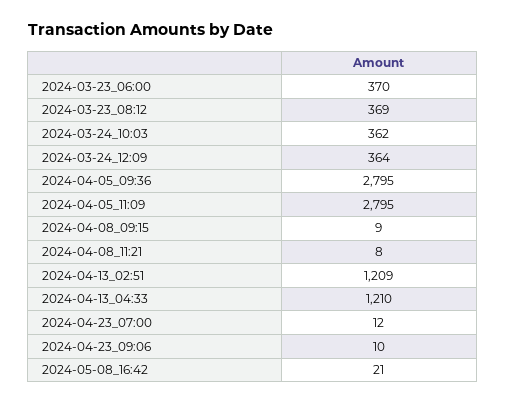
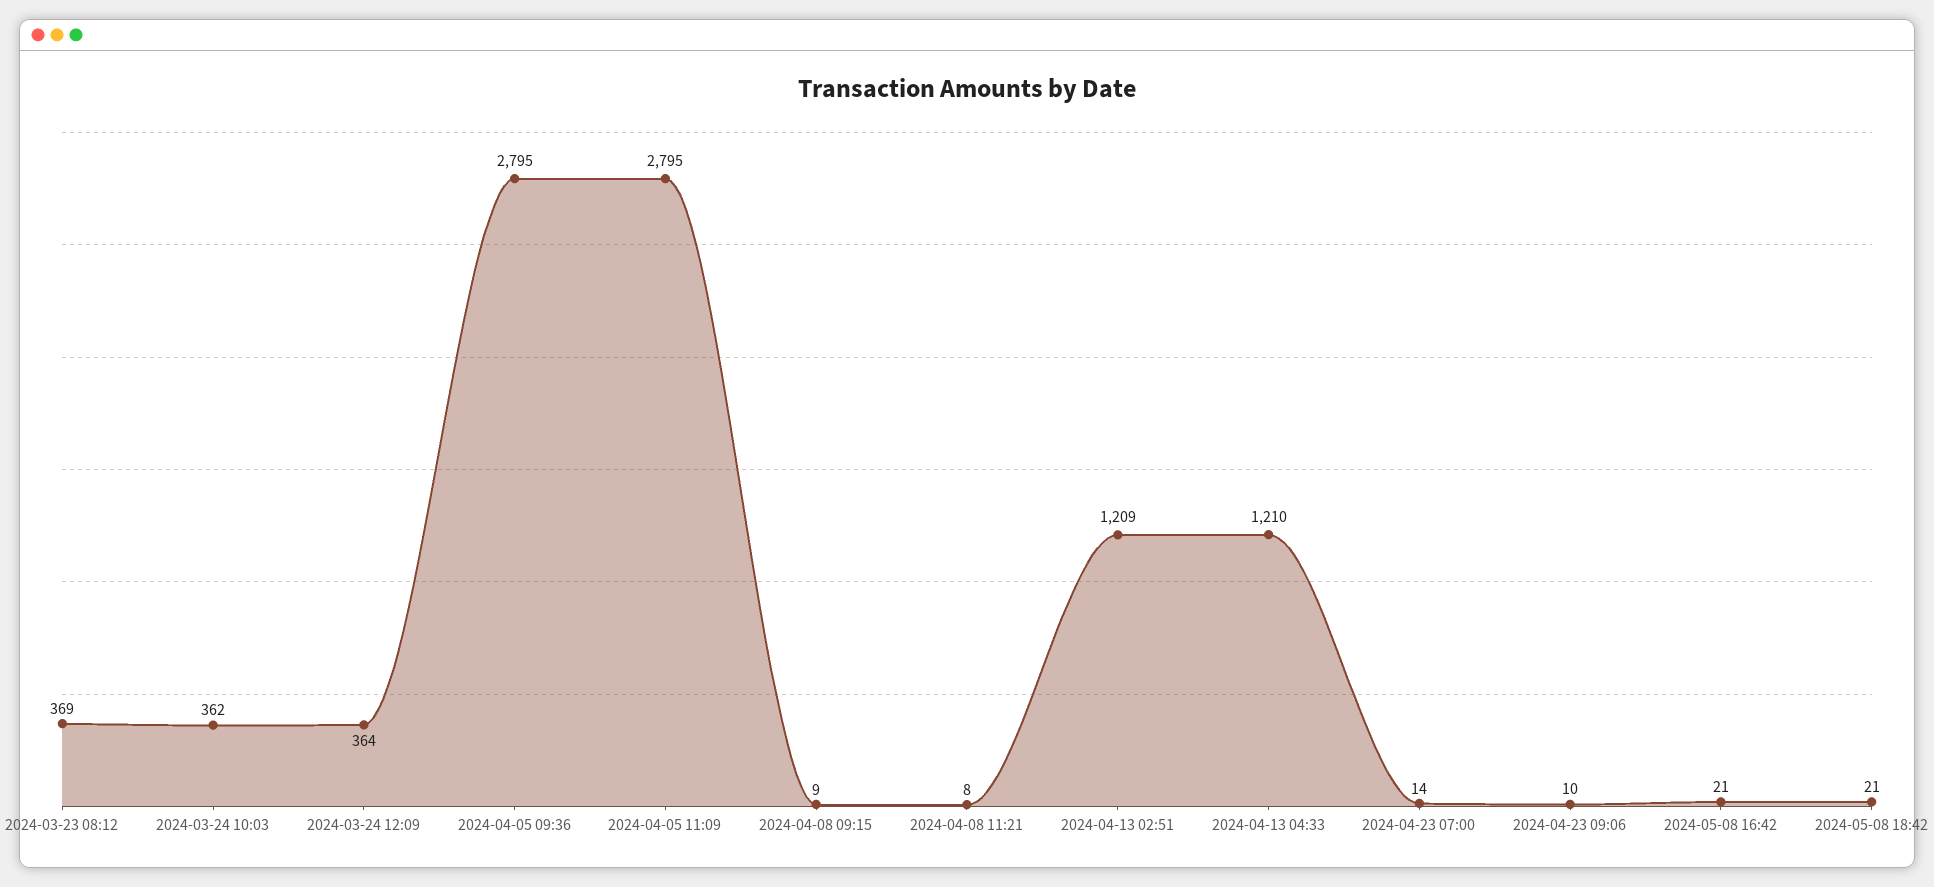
2024-03-23_06:00: 370 -> none
2024-04-23_07:00: 12 -> 14
2024-05-08 18:42: none -> 21

